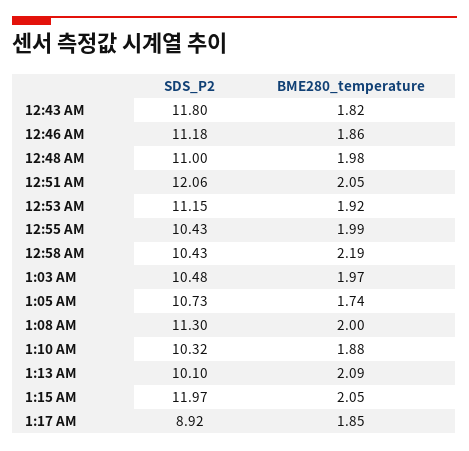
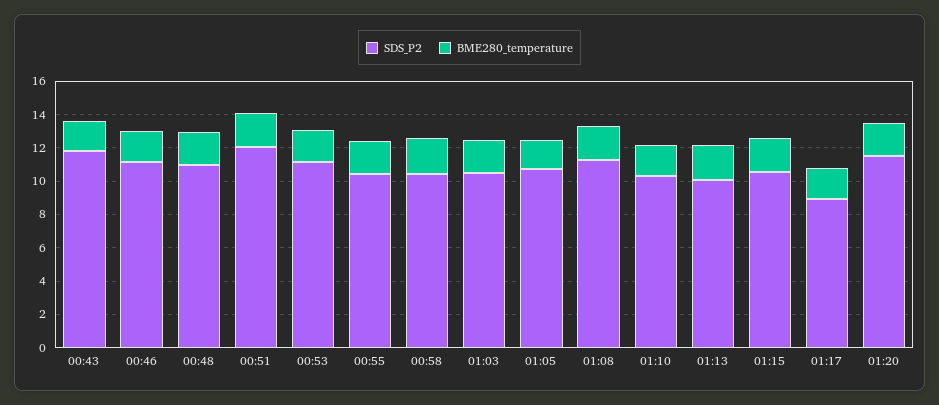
SDS_P2, 1:15 AM: 11.97 -> 10.5
SDS_P2, 01:20: none -> 11.5
BME280_temperature, 01:20: none -> 2

